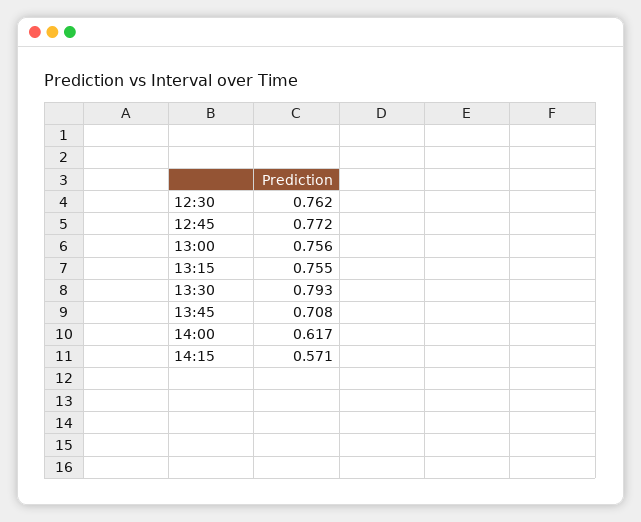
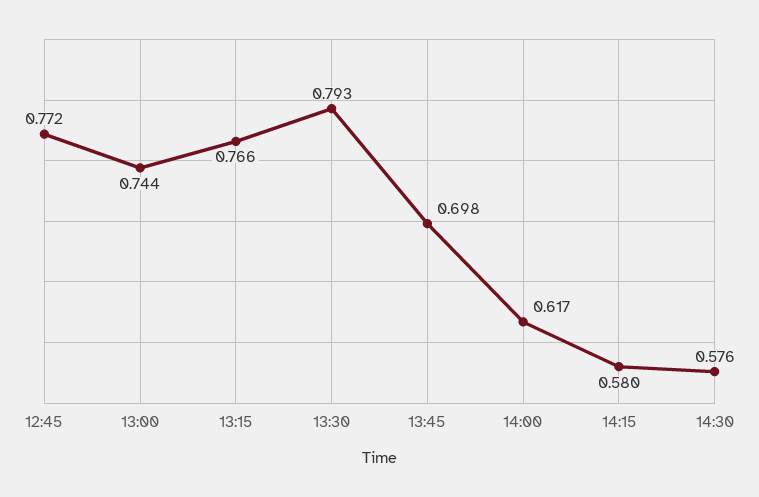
12:30: 0.762 -> none
13:00: 0.756 -> 0.744
13:15: 0.755 -> 0.766
13:45: 0.708 -> 0.698
14:15: 0.571 -> 0.58
14:30: none -> 0.576

